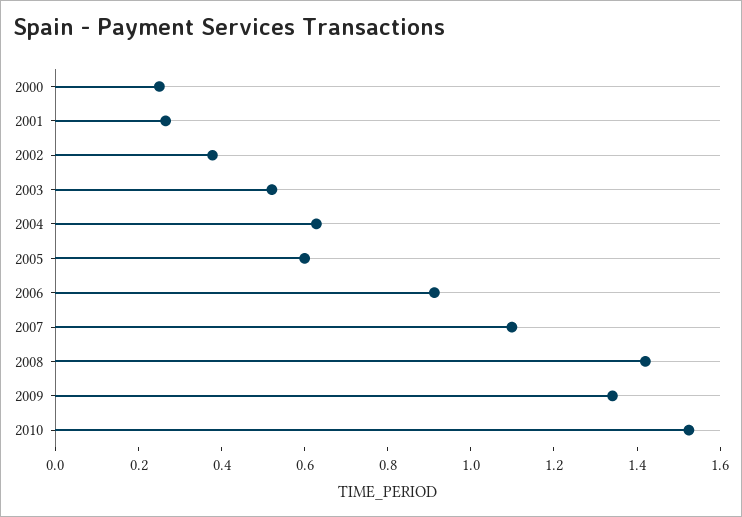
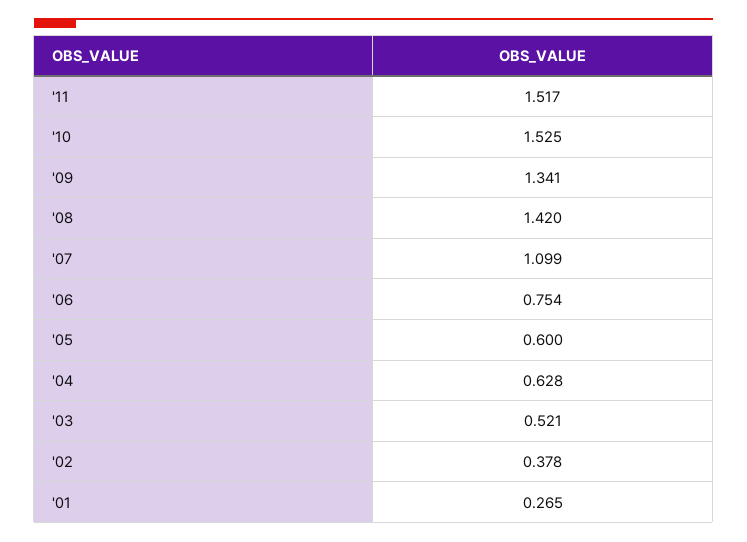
2000: 0.25 -> none
2006: 0.9 -> 0.754
'11: none -> 1.517

